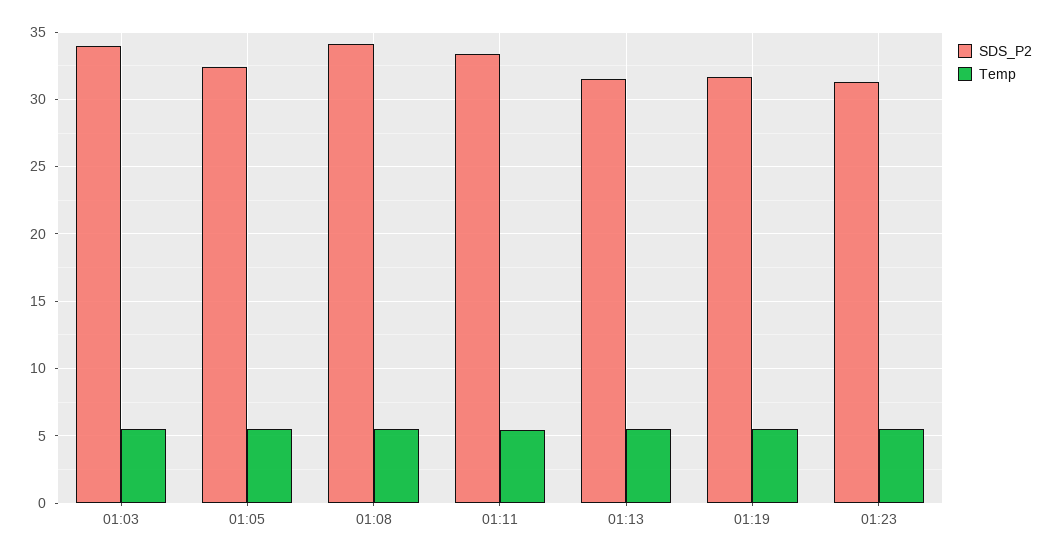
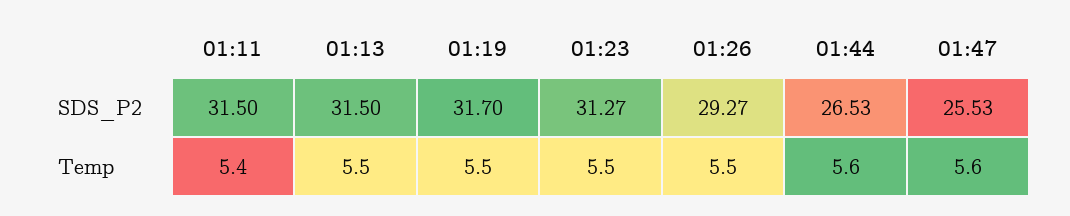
SDS_P2, 01:03: 34 -> none
Temp, 01:03: 5.5 -> none
SDS_P2, 01:05: 32.5 -> none
Temp, 01:05: 5.5 -> none
SDS_P2, 01:08: 34 -> none
Temp, 01:08: 5.5 -> none
SDS_P2, 01:11: 33.5 -> 31.5
SDS_P2, 01:26: none -> 29.27
SDS_P2, 01:44: none -> 26.53
SDS_P2, 01:47: none -> 25.53
Temp, 01:26: none -> 5.5
Temp, 01:44: none -> 5.6
Temp, 01:47: none -> 5.6

